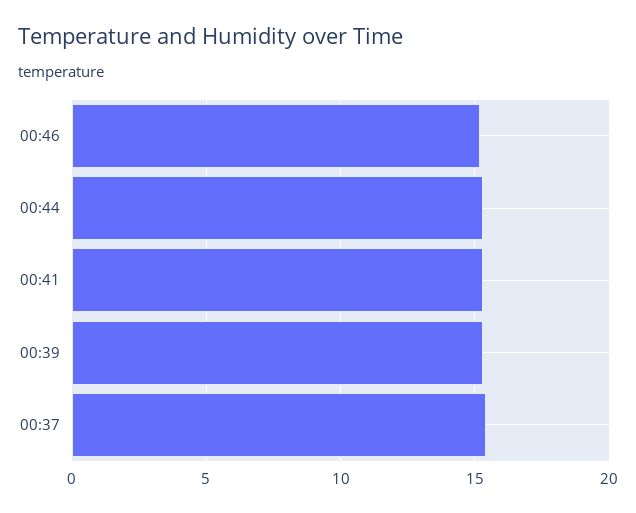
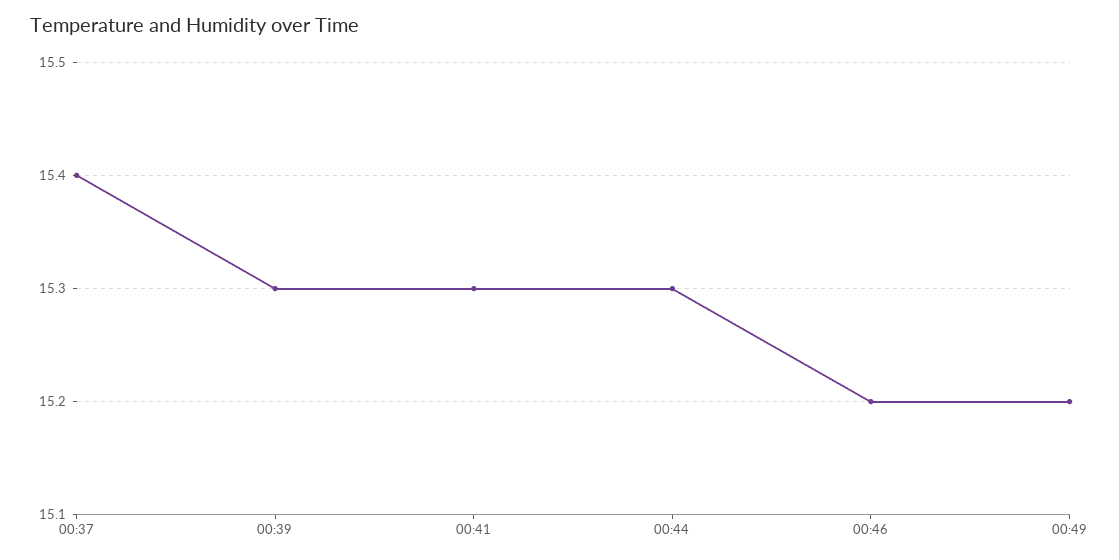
00:49: none -> 15.2

